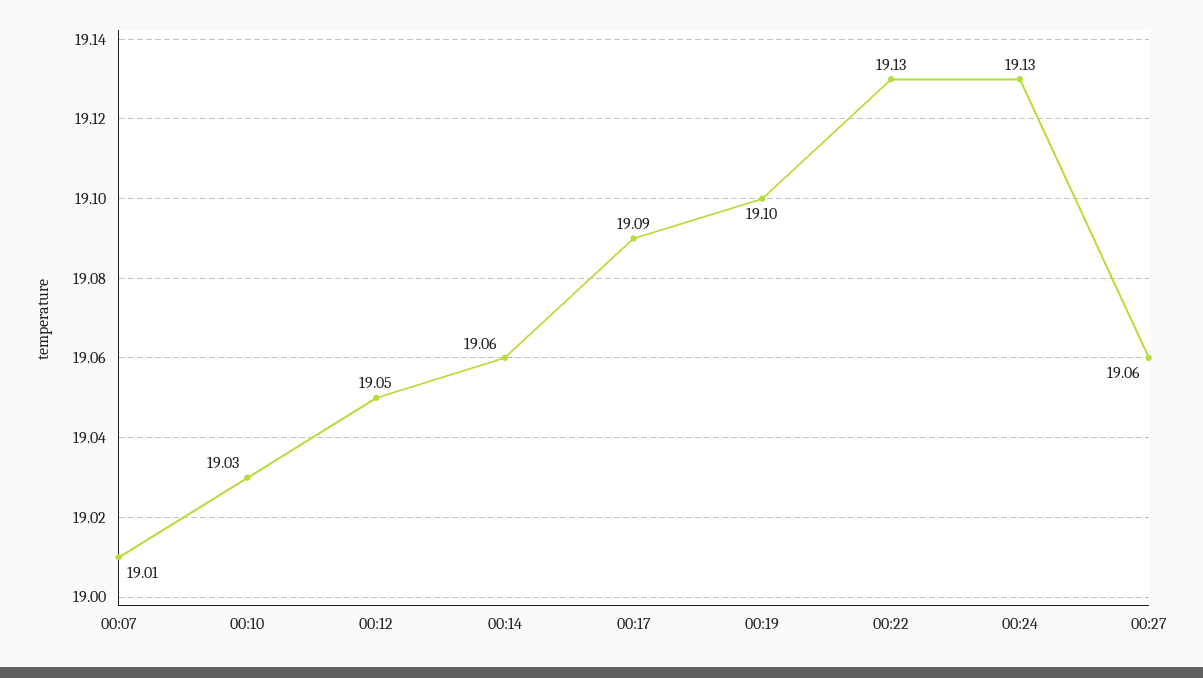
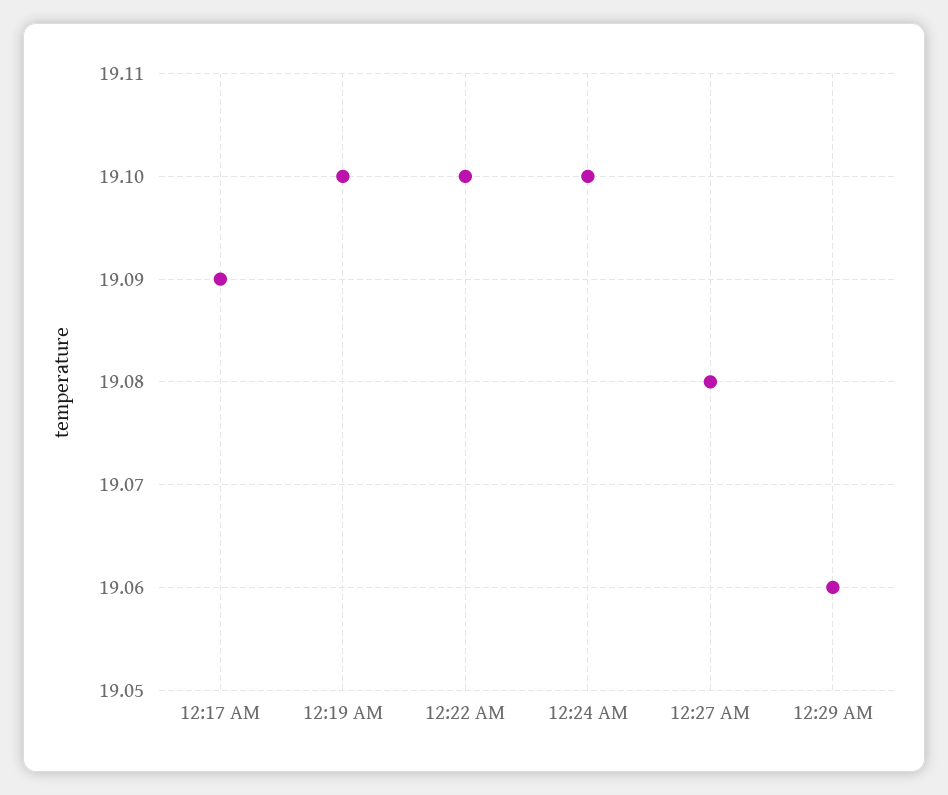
00:07: 19.01 -> none
00:10: 19.03 -> none
00:12: 19.05 -> none
00:14: 19.06 -> none
00:22: 19.13 -> 19.1
00:24: 19.13 -> 19.1
00:27: 19.06 -> 19.08
12:29 AM: none -> 19.06

